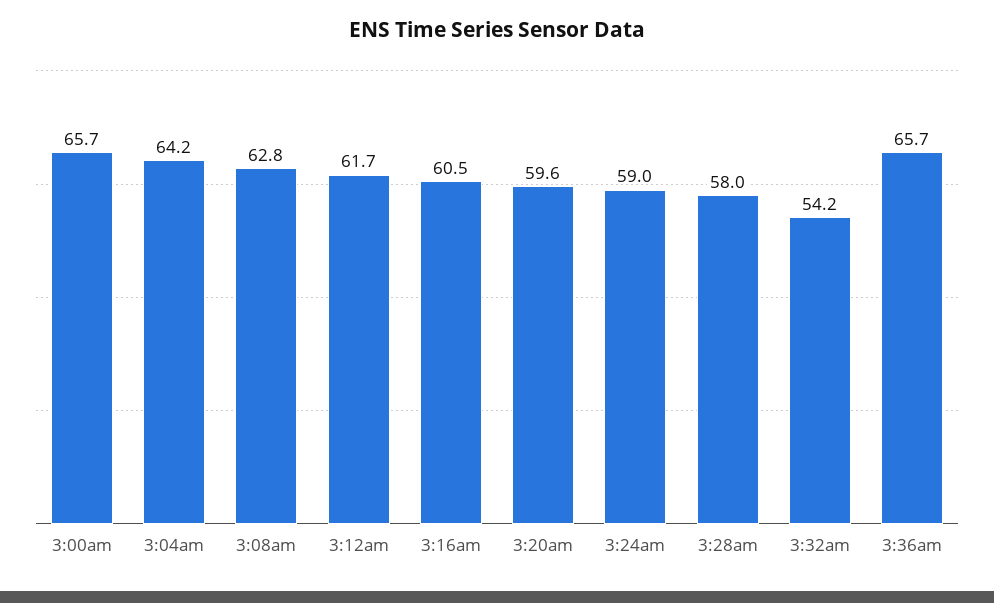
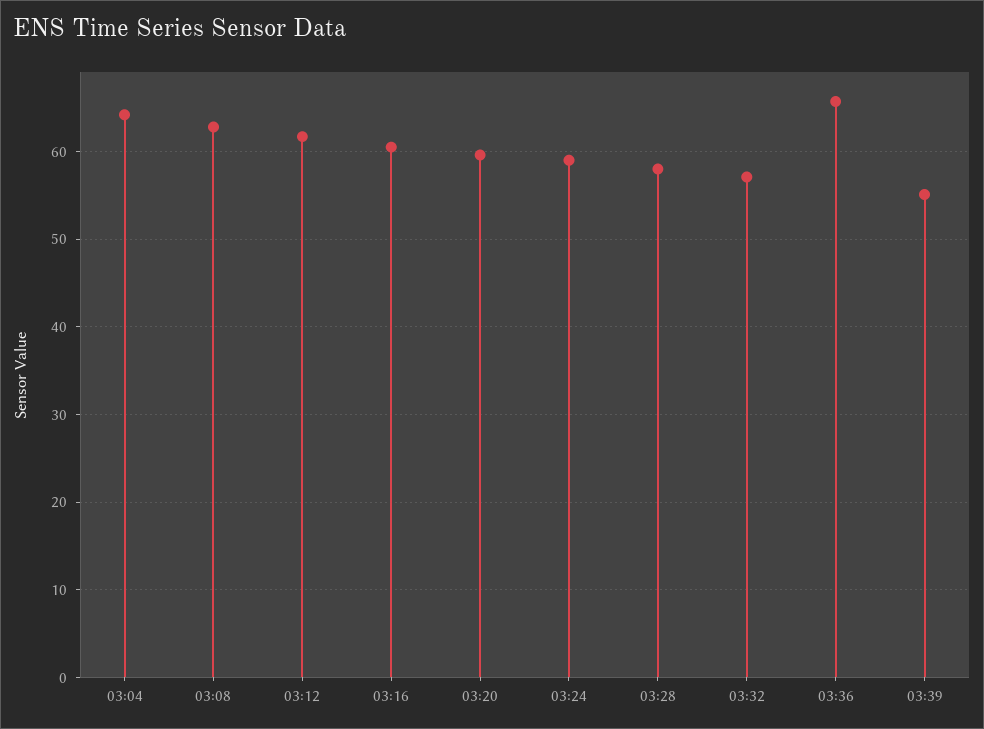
3:00am: 65.7 -> none
3:32am: 54.2 -> 57
03:39: none -> 55

